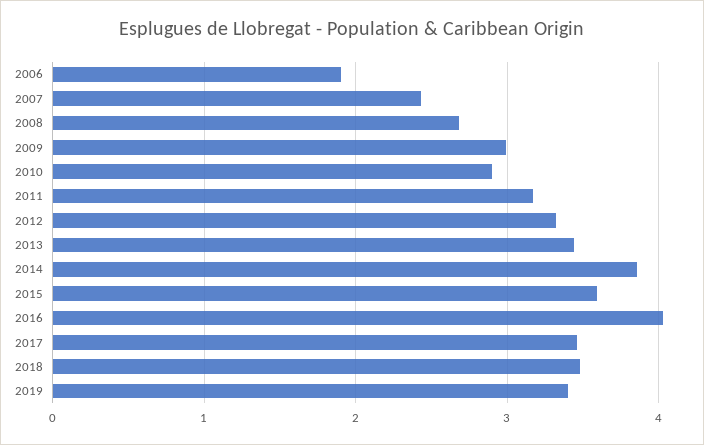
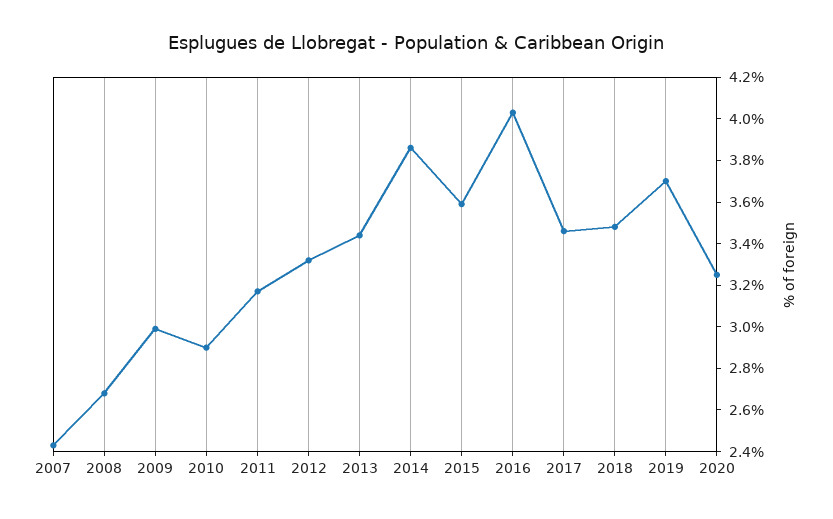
2006: 1.9 -> none
2019: 3.4 -> 3.7
2020: none -> 3.25

